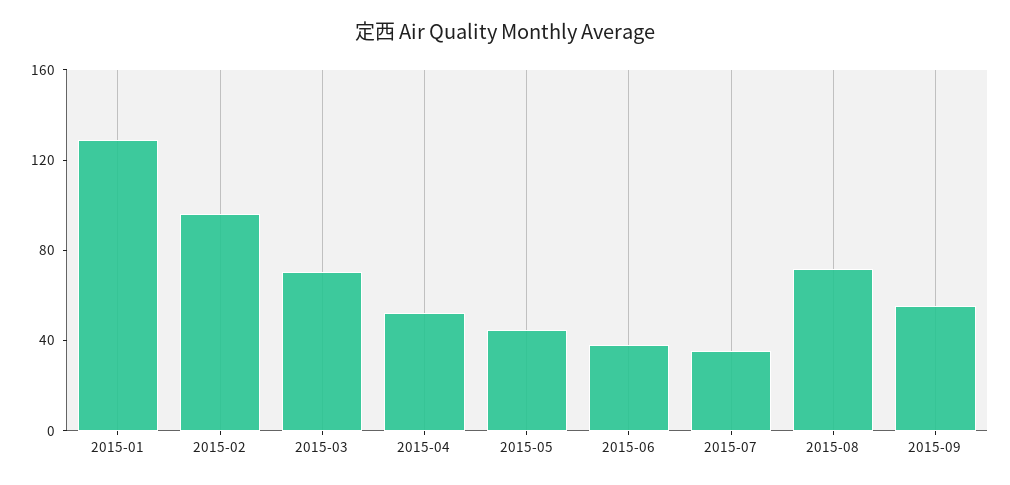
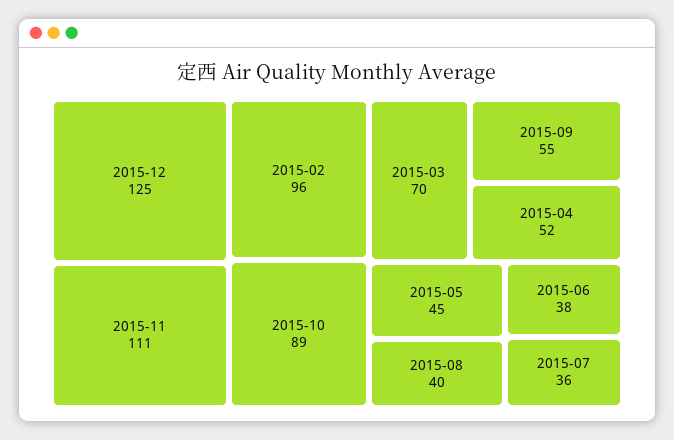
2015-01: 130 -> none
2015-08: 70 -> 40
2015-12: none -> 125
2015-11: none -> 111
2015-10: none -> 89

